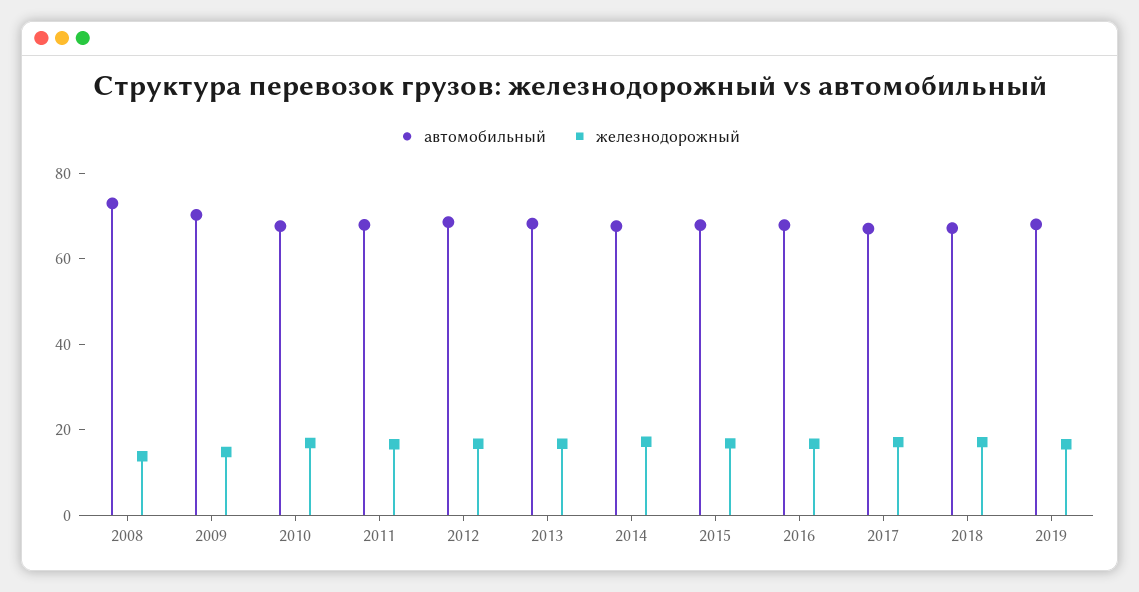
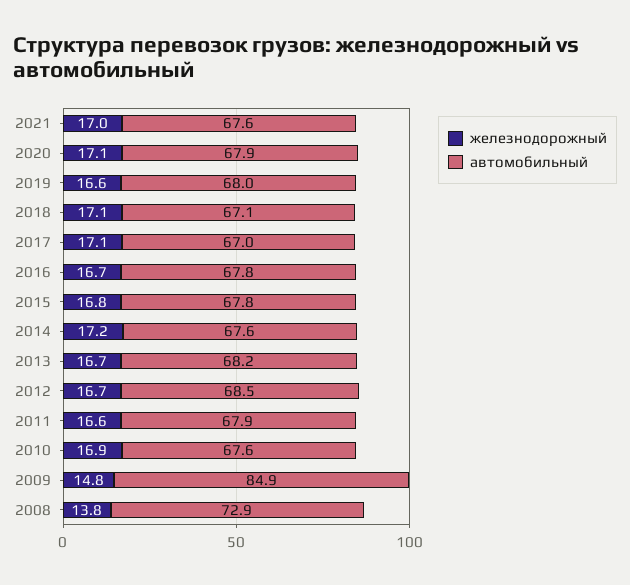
автомобильный, 2009: 70 -> 84.9
железнодорожный, 2021: none -> 17
автомобильный, 2021: none -> 67.6
железнодорожный, 2020: none -> 17.1
автомобильный, 2020: none -> 67.9

